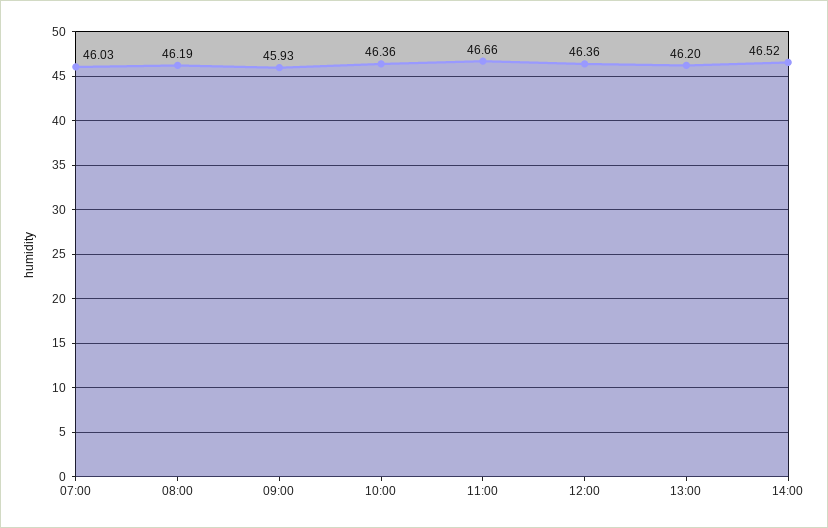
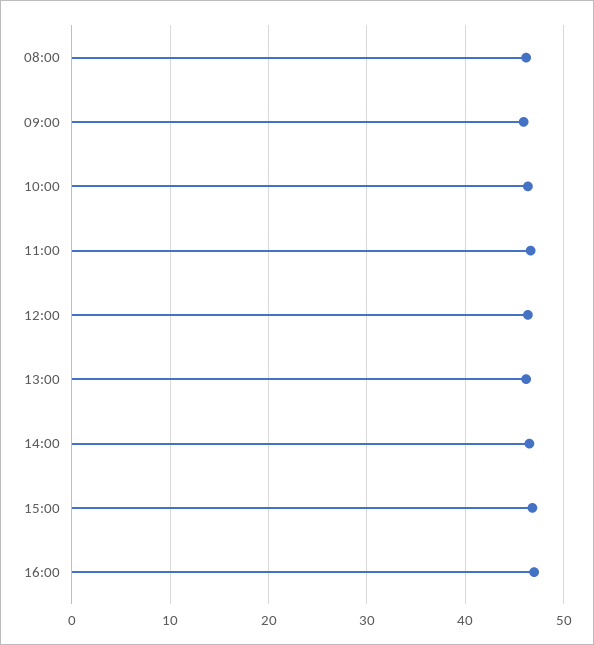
07:00: 46.03 -> none
15:00: none -> 47
16:00: none -> 47

